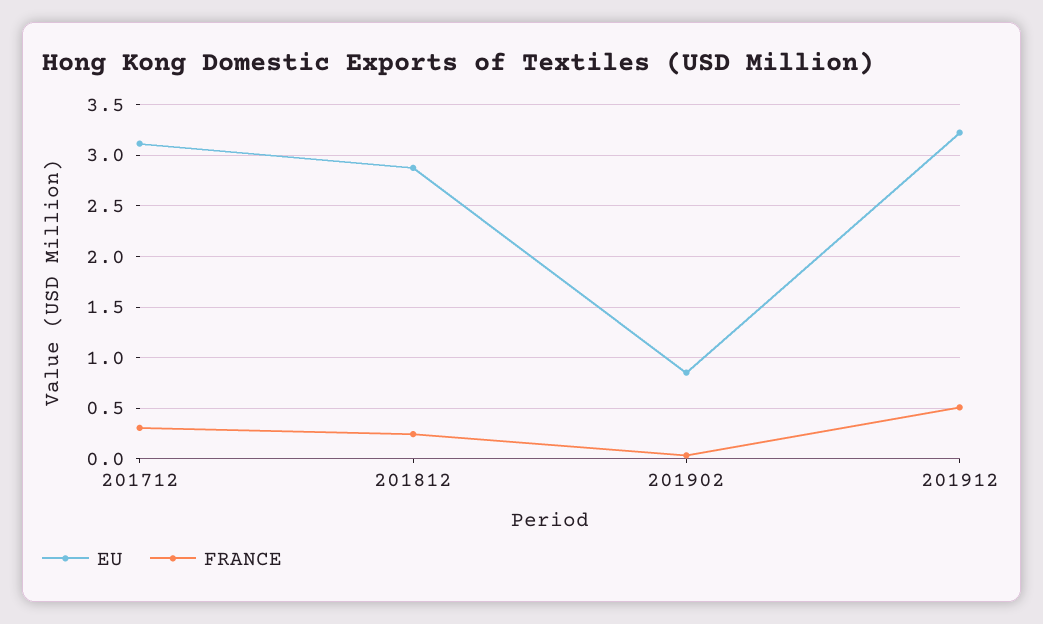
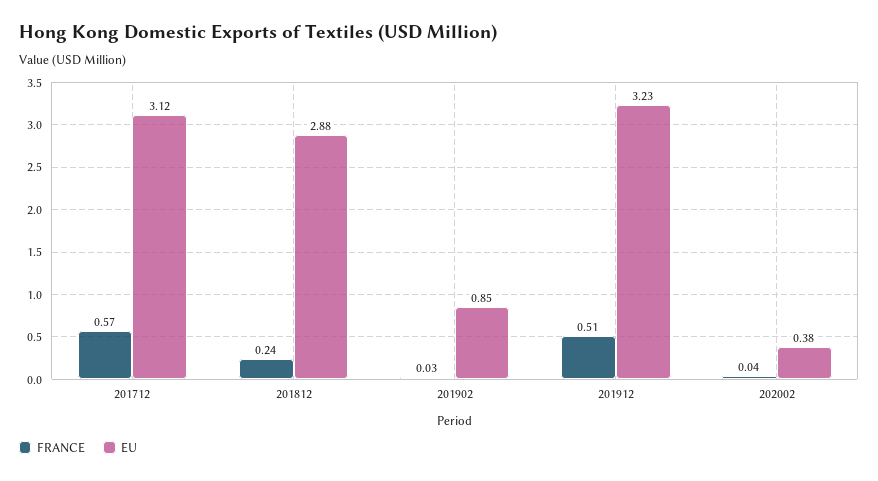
FRANCE, 201712: 0.3 -> 0.57
FRANCE, 202002: none -> 0.04
EU, 202002: none -> 0.38

